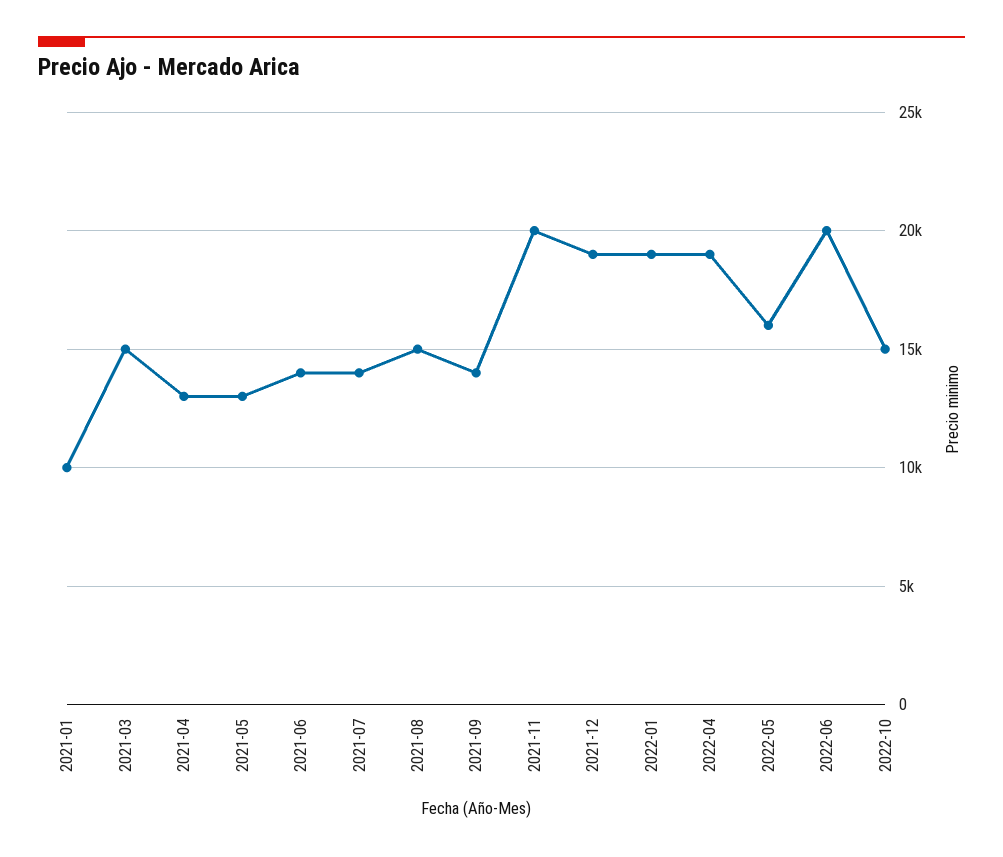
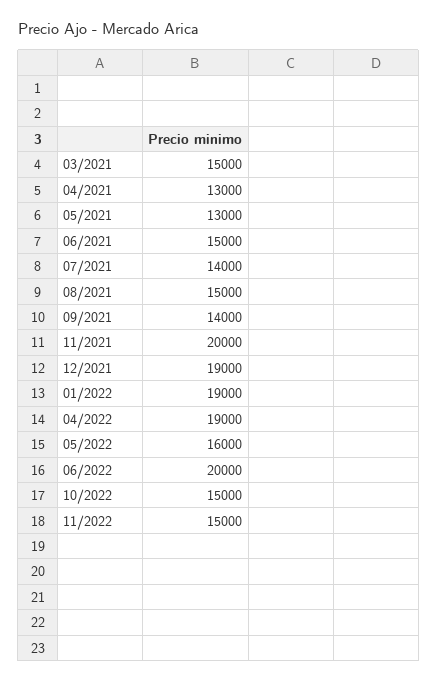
2021-01: 10000 -> none
2021-06: 14000 -> 15000
11/2022: none -> 15000

